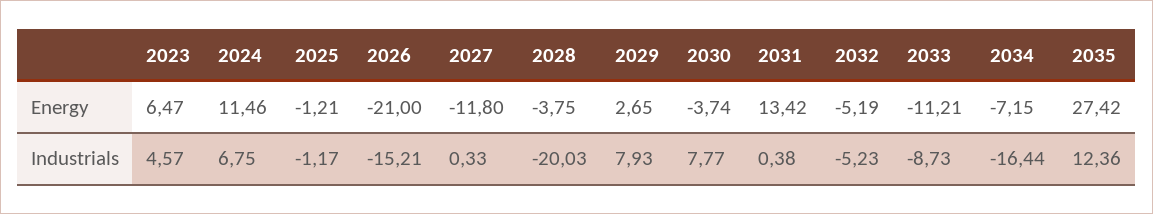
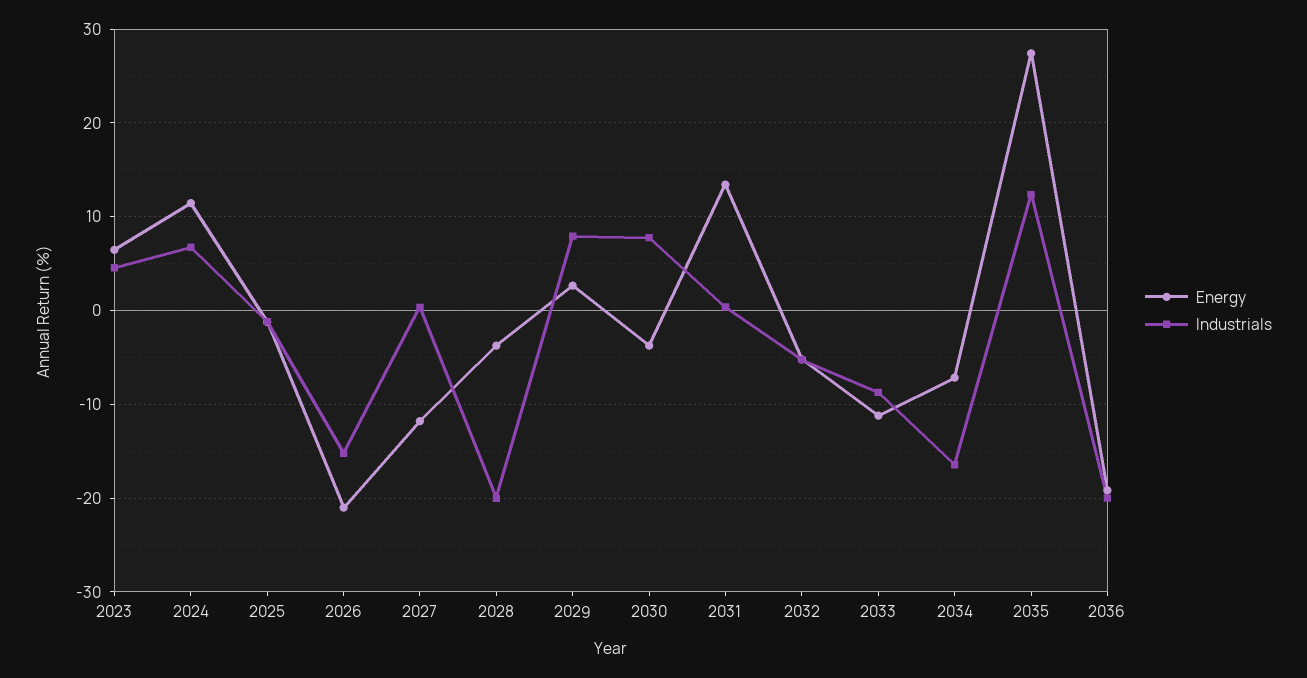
Energy, 2036: none -> -19
Industrials, 2036: none -> -20

